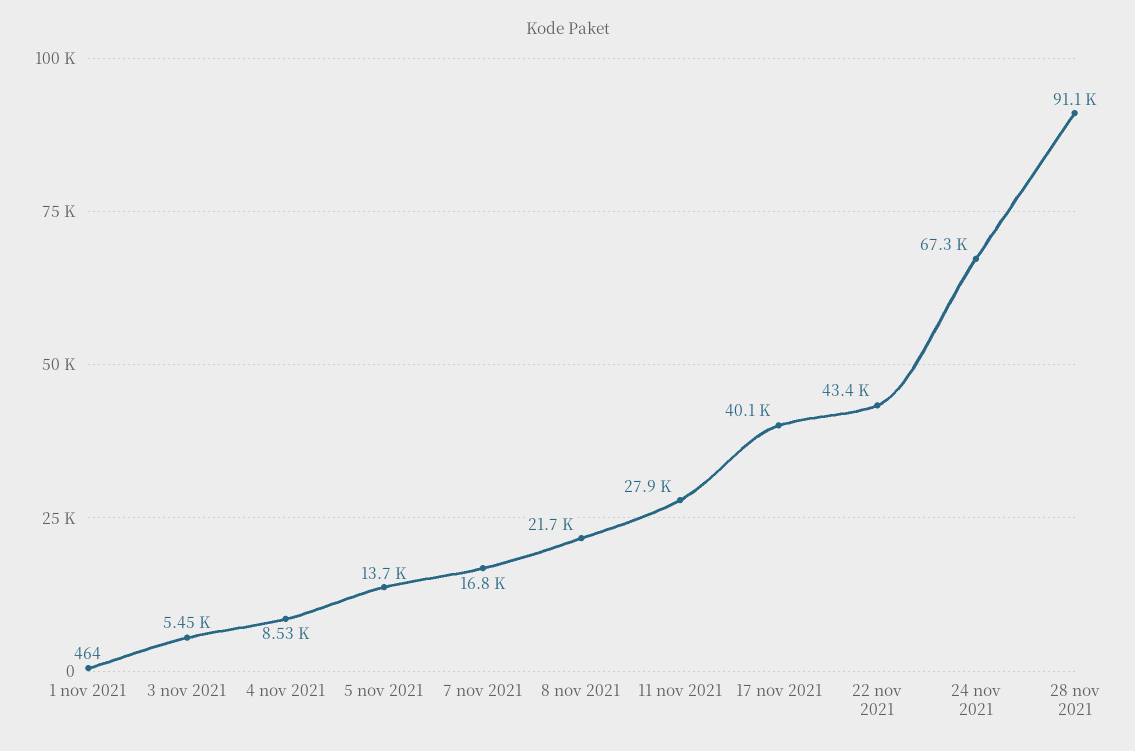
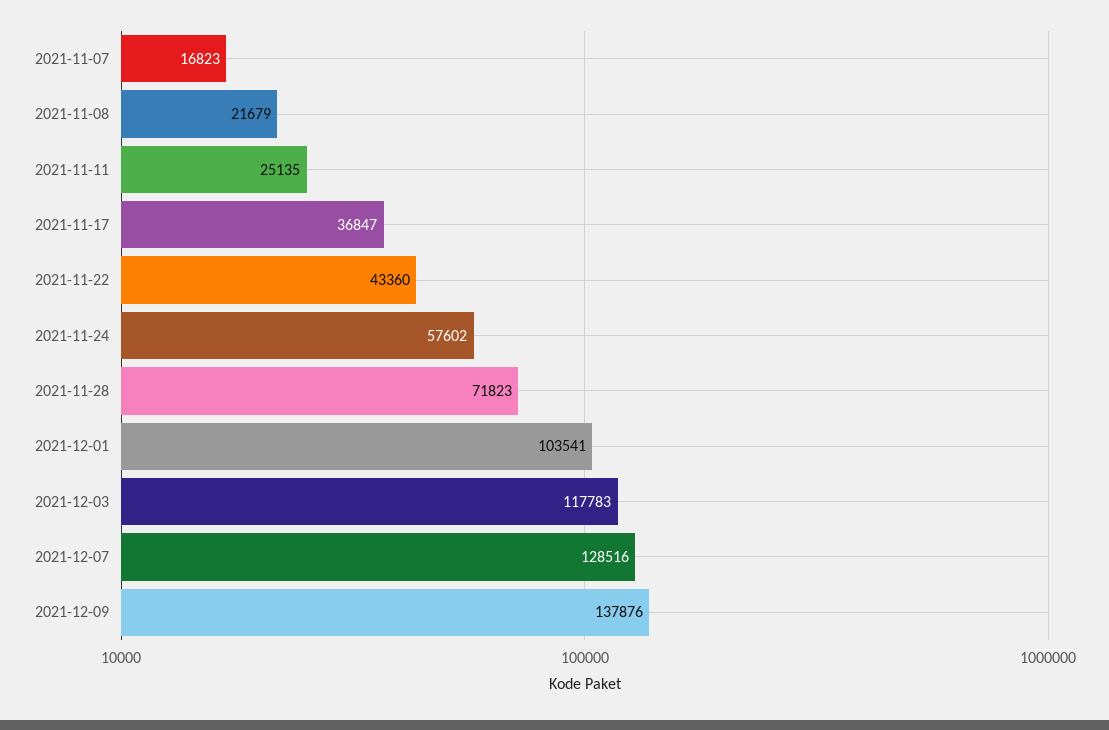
1 nov 2021: 464 -> none
3 nov 2021: 5450 -> none
4 nov 2021: 8530 -> none
5 nov 2021: 13700 -> none
11 nov 2021: 27900 -> 25135
17 nov 2021: 40100 -> 36847
24 nov 2021: 67300 -> 57602
28 nov 2021: 91100 -> 71823
2021-12-01: none -> 103541
2021-12-03: none -> 117783
2021-12-07: none -> 128516
2021-12-09: none -> 137876

